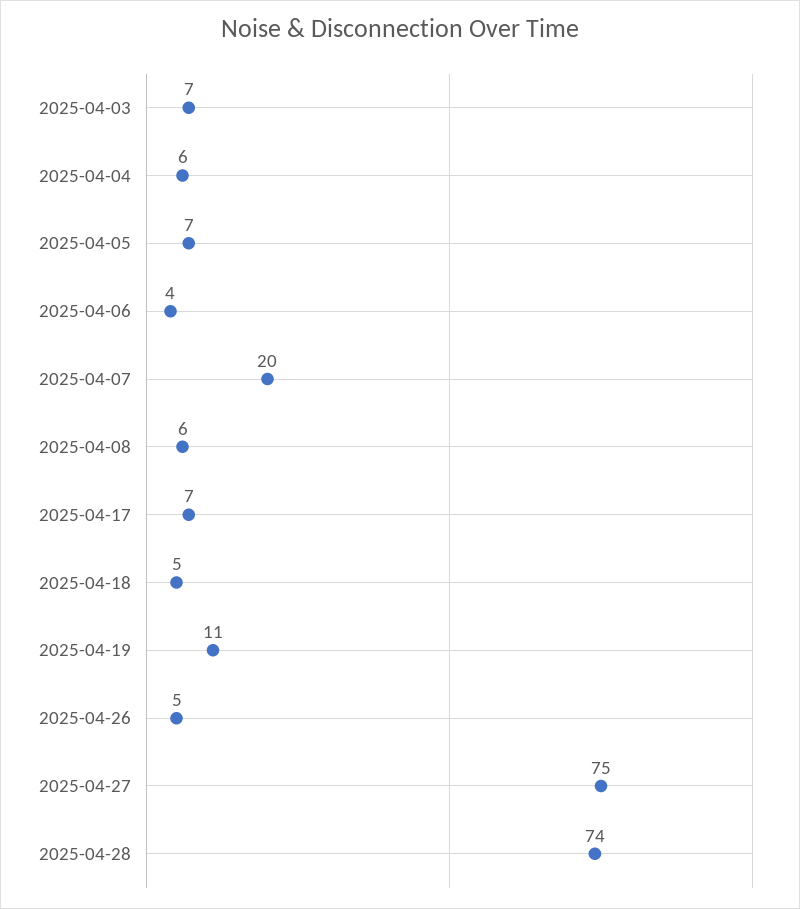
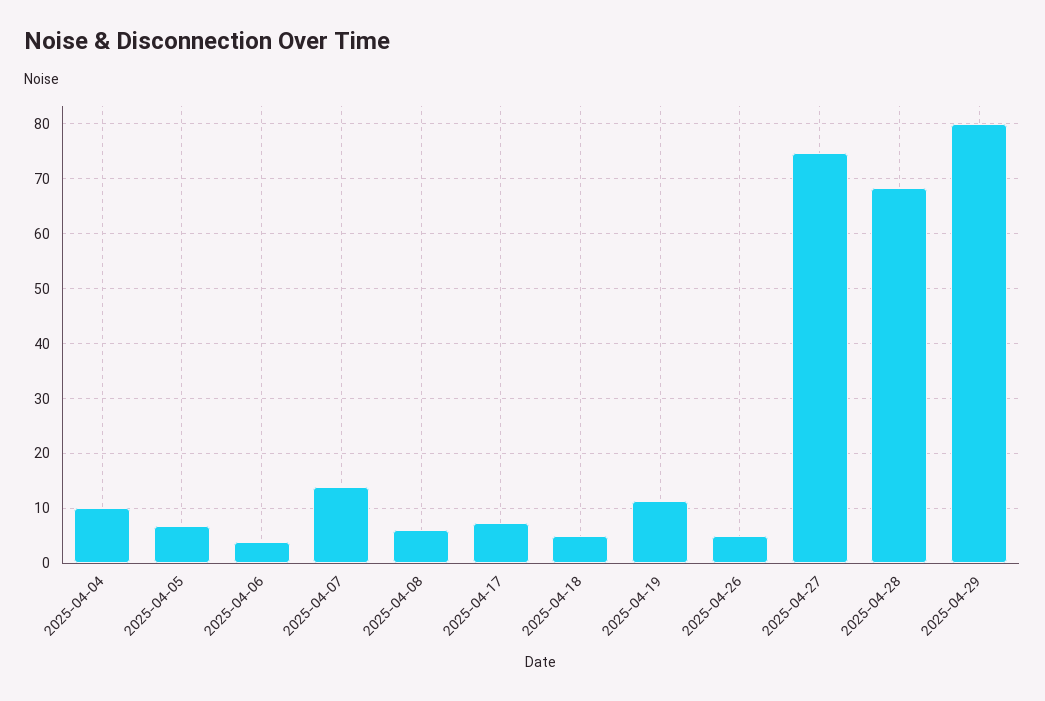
2025-04-03: 7 -> none
2025-04-04: 6 -> 10
2025-04-07: 20 -> 14
2025-04-28: 74 -> 68
2025-04-29: none -> 80

